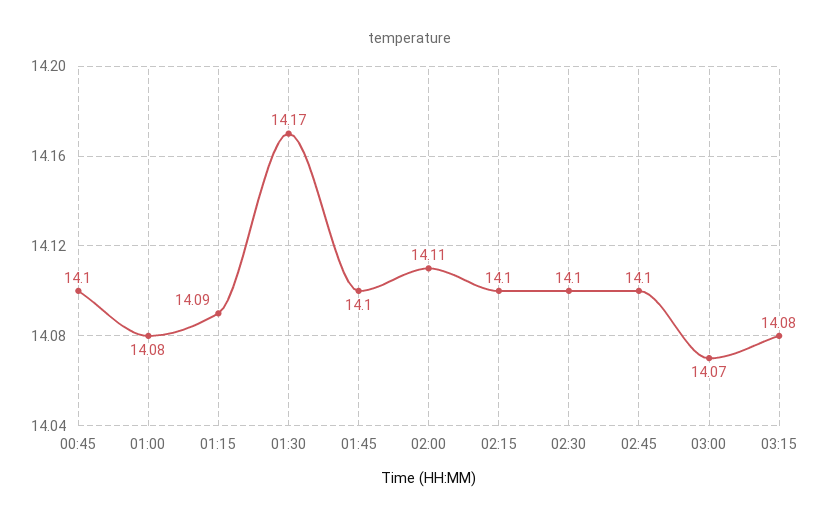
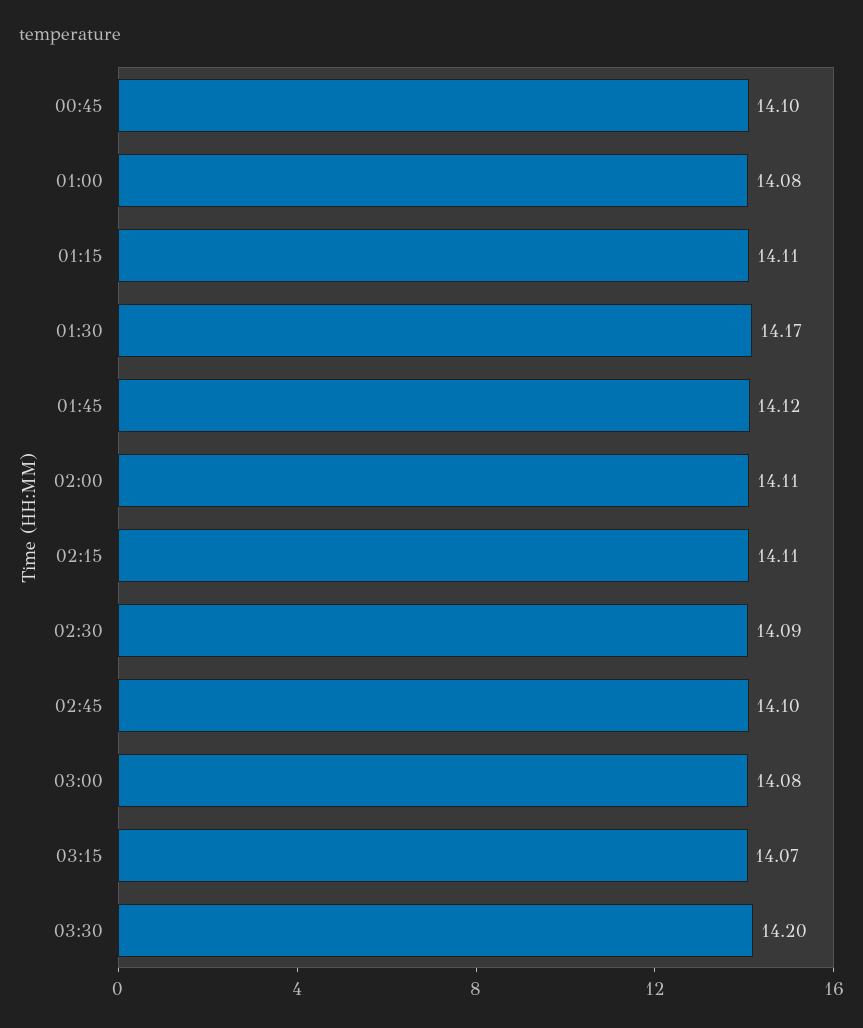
01:15: 14.09 -> 14.11
01:45: 14.1 -> 14.12
02:15: 14.1 -> 14.11
02:30: 14.1 -> 14.09
03:00: 14.07 -> 14.08
03:15: 14.08 -> 14.07
03:30: none -> 14.2

